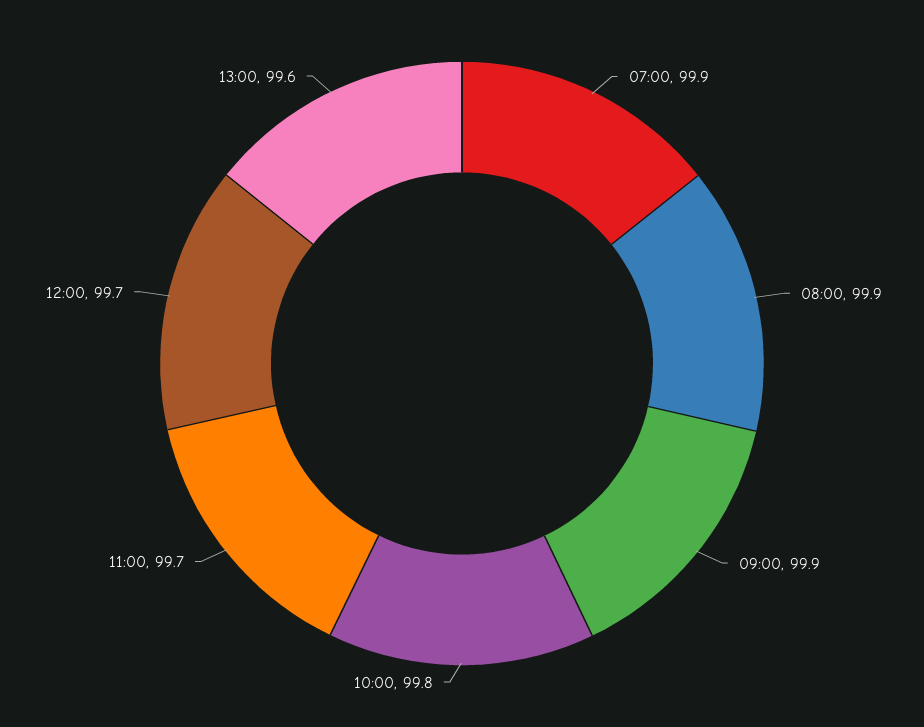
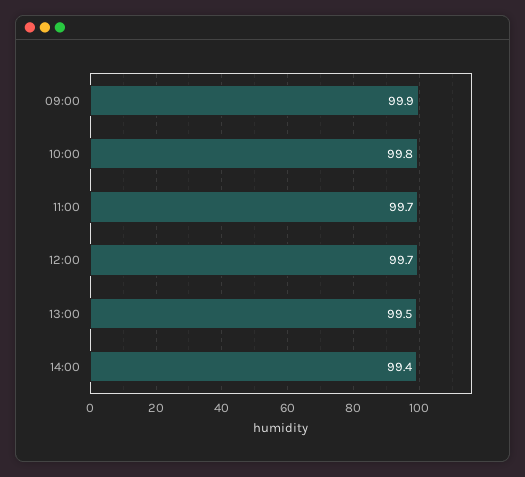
07:00: 99.9 -> none
08:00: 99.9 -> none
13:00: 99.6 -> 99.5
14:00: none -> 99.4

